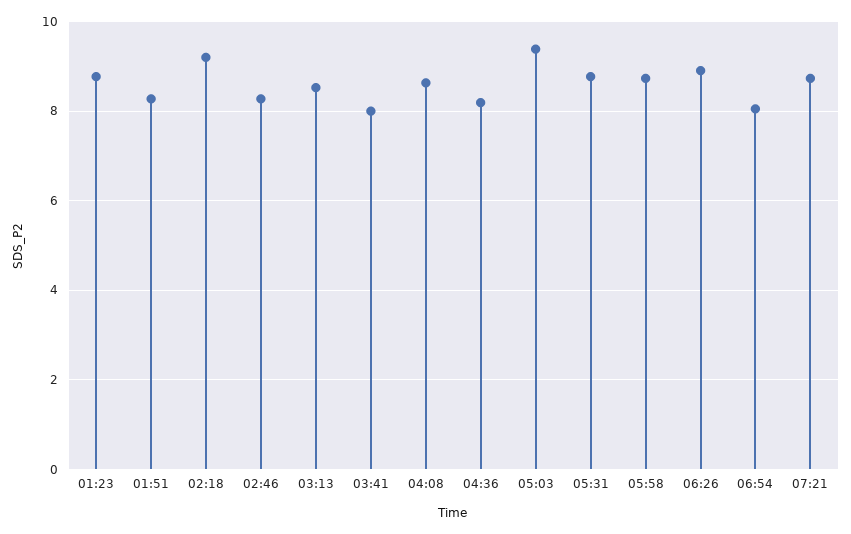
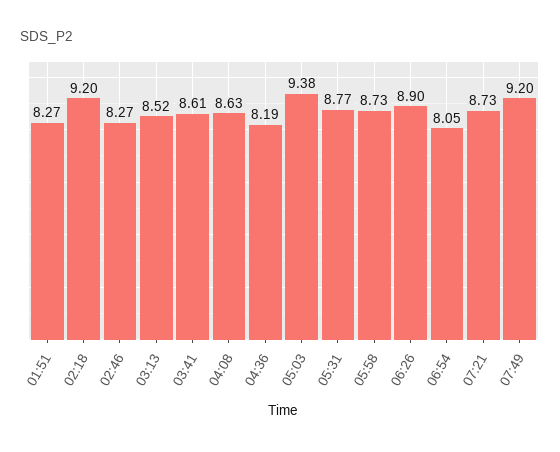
01:23: 8.8 -> none
03:41: 8 -> 8.61
07:49: none -> 9.2

